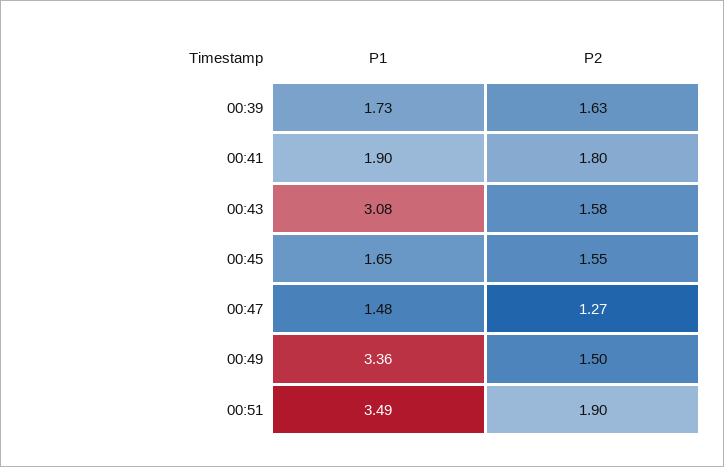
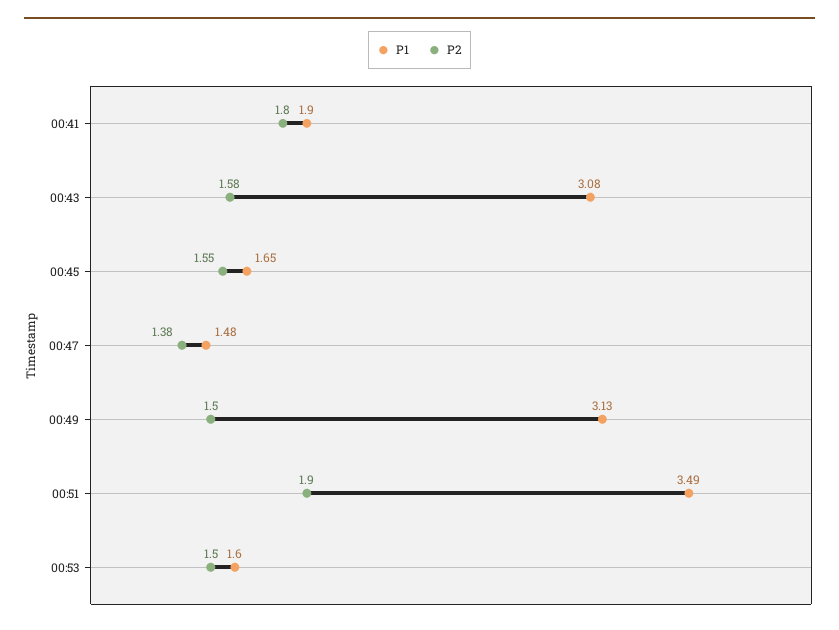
P1, 00:39: 1.73 -> none
P2, 00:39: 1.63 -> none
P2, 00:47: 1.27 -> 1.38
P1, 00:49: 3.36 -> 3.13
P1, 00:53: none -> 1.6
P2, 00:53: none -> 1.5

